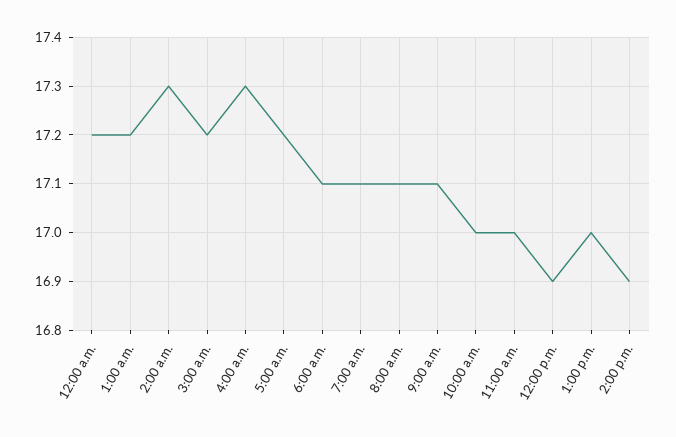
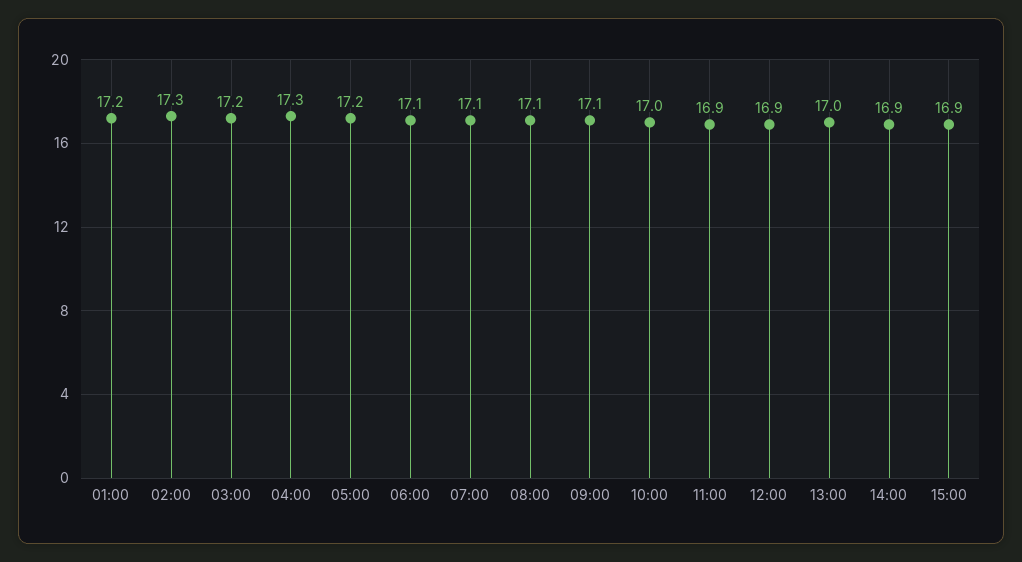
12:00 a.m.: 17.2 -> none
11:00 a.m.: 17 -> 16.9
15:00: none -> 16.9

